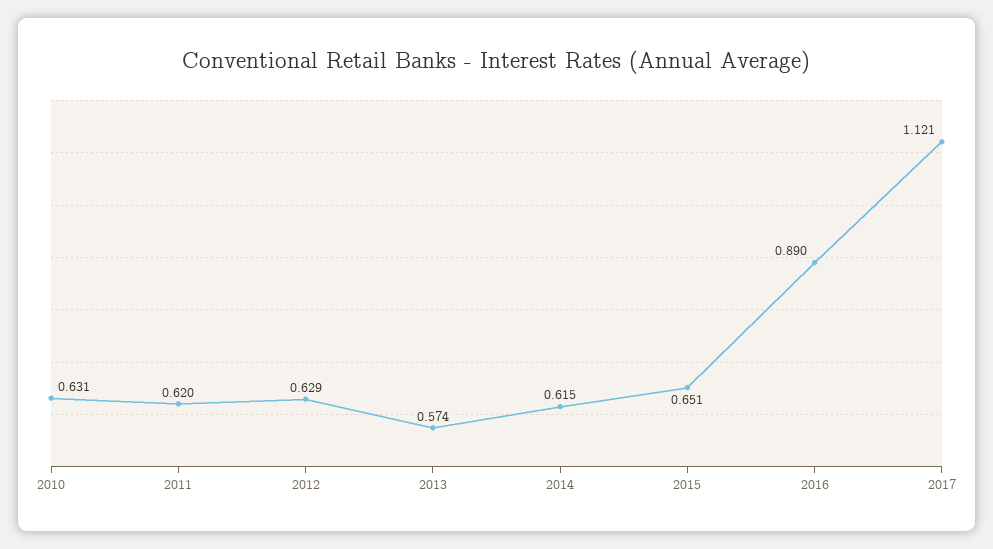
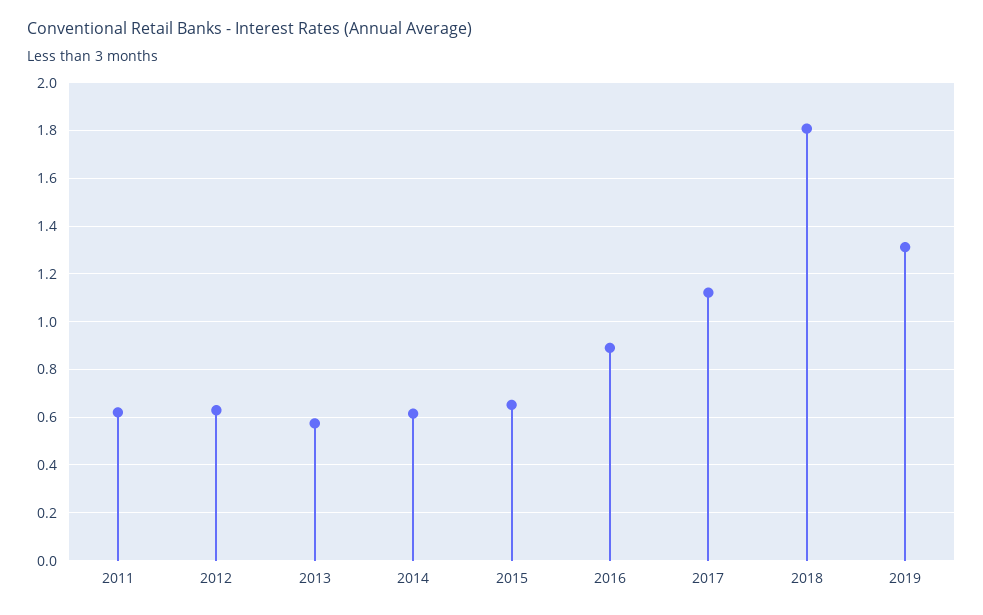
2010: 0.631 -> none
2018: none -> 1.8
2019: none -> 1.3

